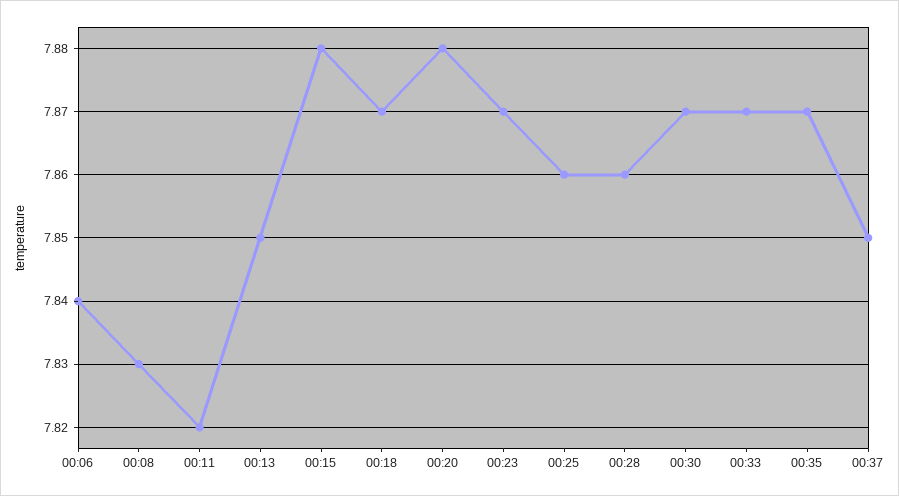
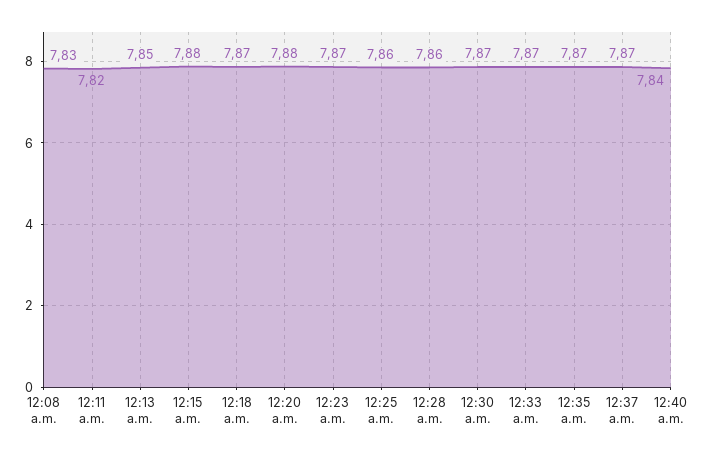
00:06: 7.84 -> none
00:37: 7.85 -> 7.87
12:40 a.m.: none -> 7.84

